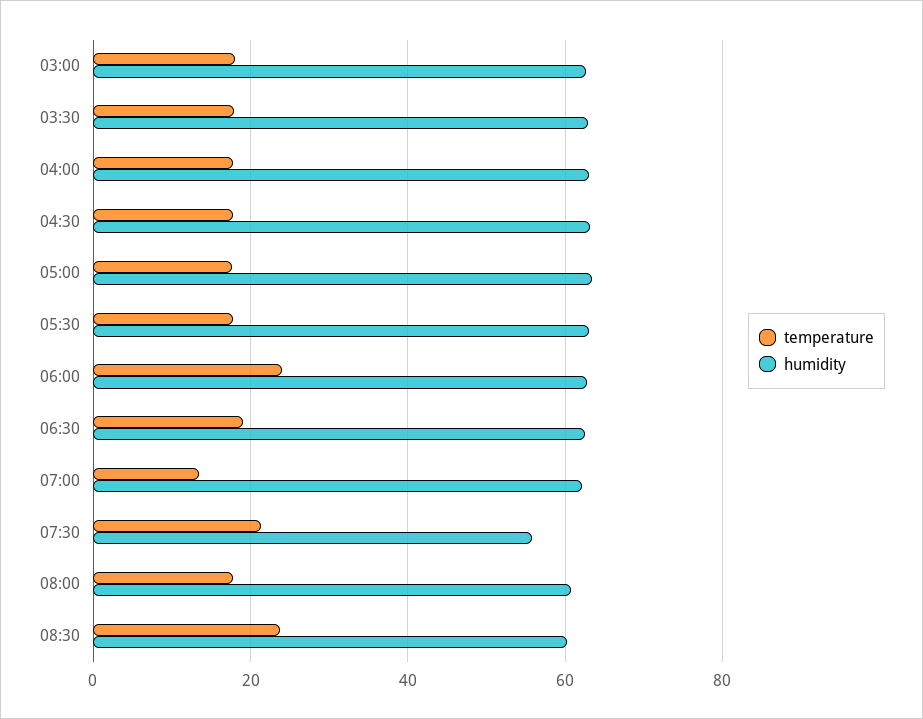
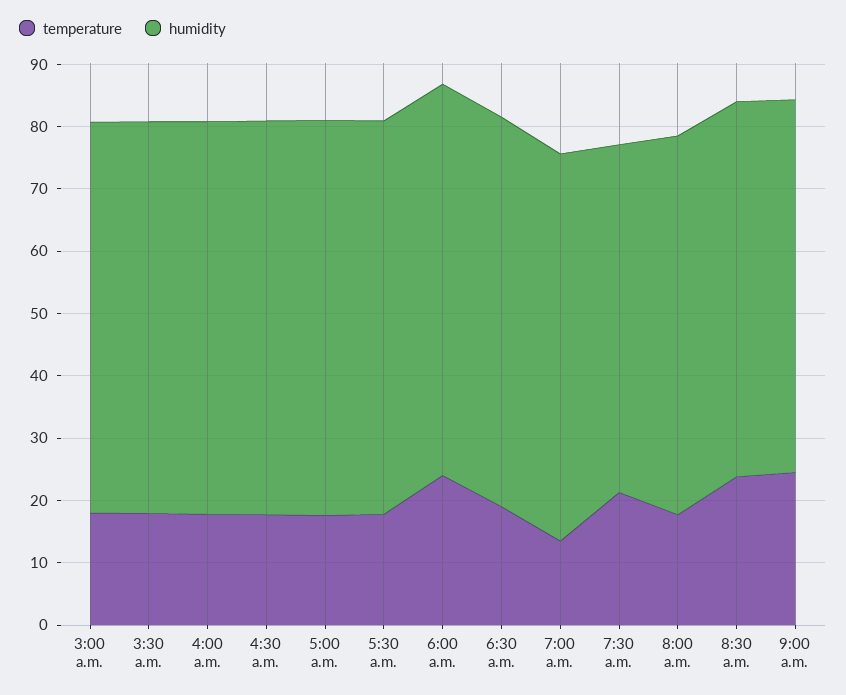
temperature, 9:00 a.m.: none -> 24
humidity, 9:00 a.m.: none -> 60

